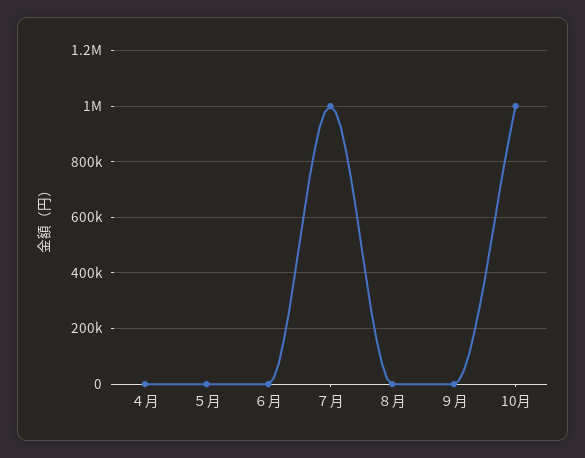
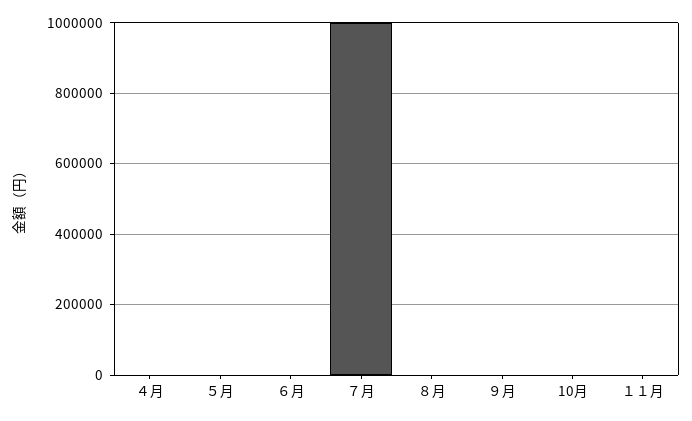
10月: 1000000 -> 0
１１月: none -> 0

